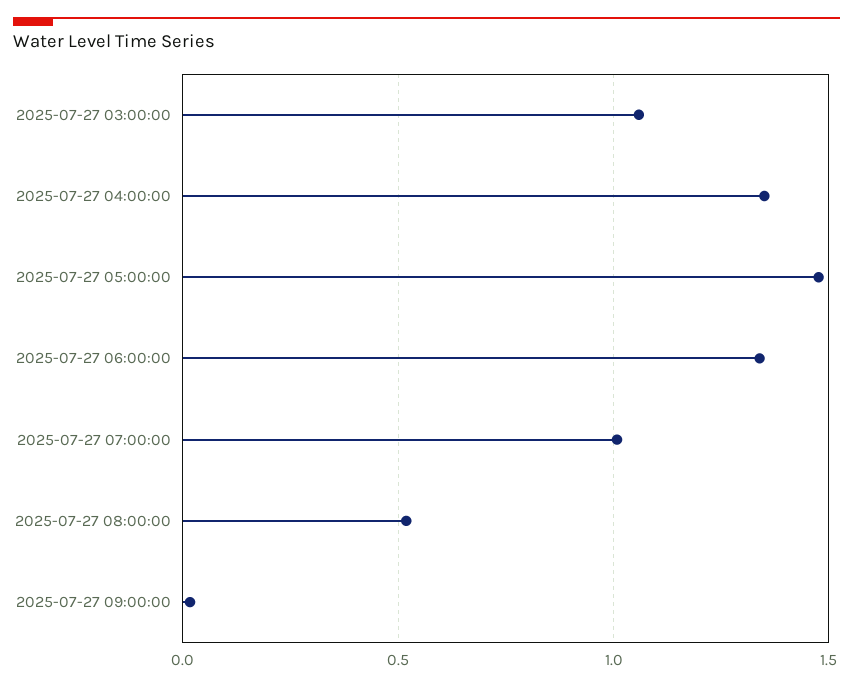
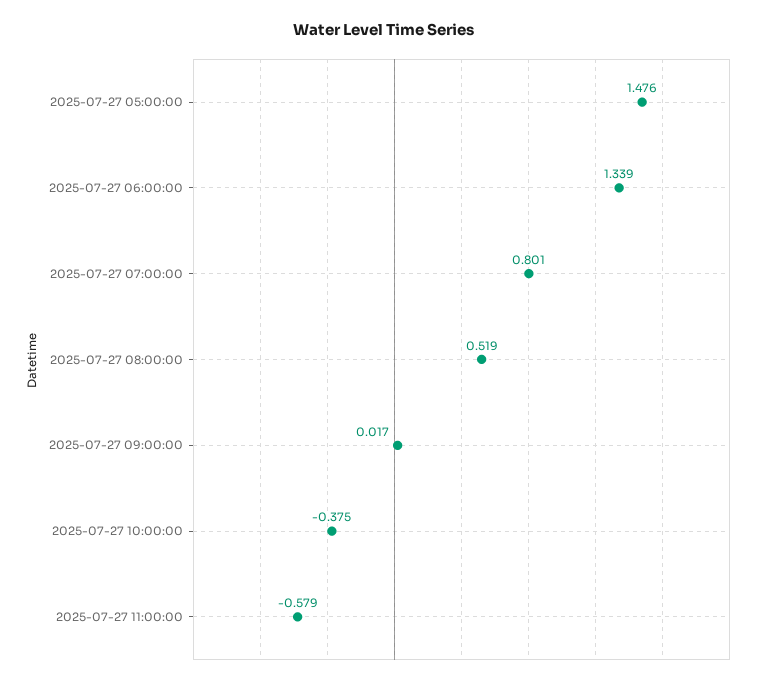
2025-07-27 03:00:00: 1.05 -> none
2025-07-27 04:00:00: 1.35 -> none
2025-07-27 07:00:00: 1 -> 0.801
2025-07-27 10:00:00: none -> -0.375
2025-07-27 11:00:00: none -> -0.579

